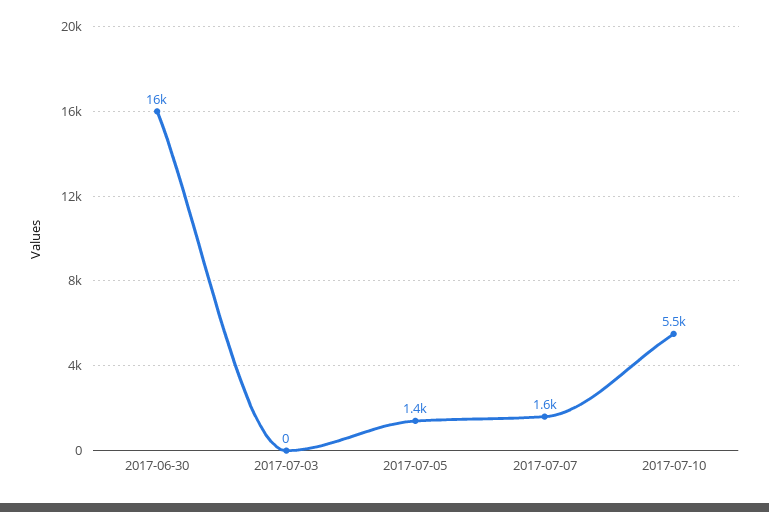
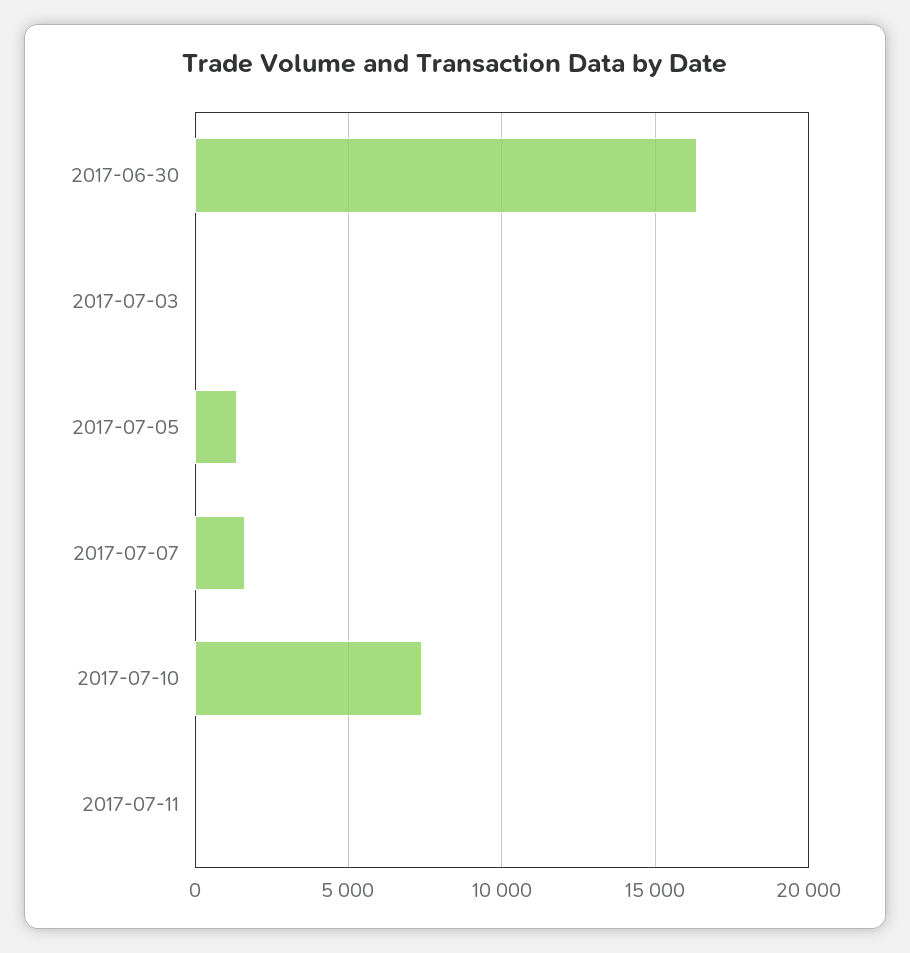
2017-07-10: 5500 -> 7500
2017-07-11: none -> 0

